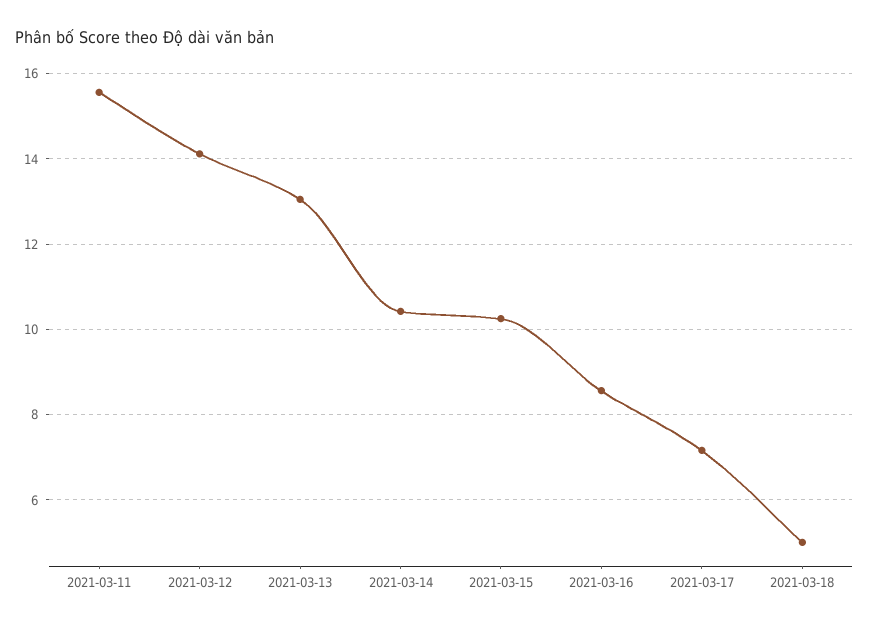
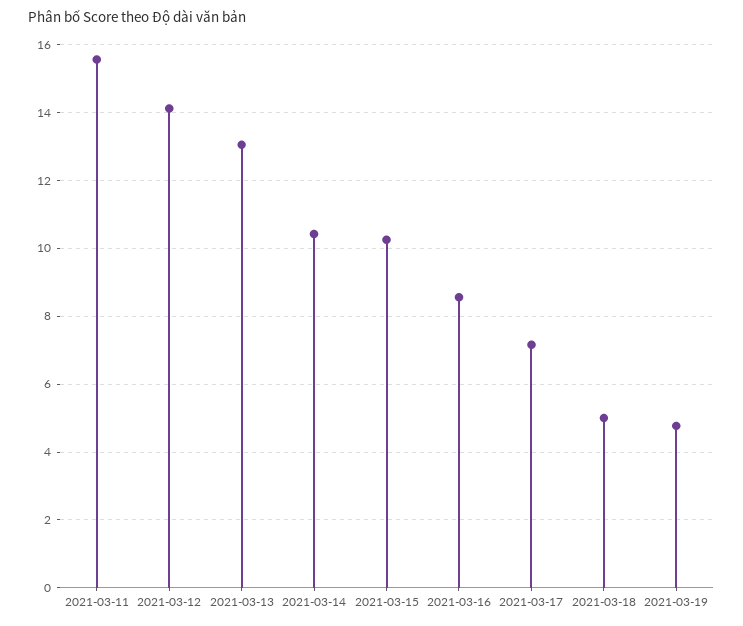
2021-03-19: none -> 4.8

